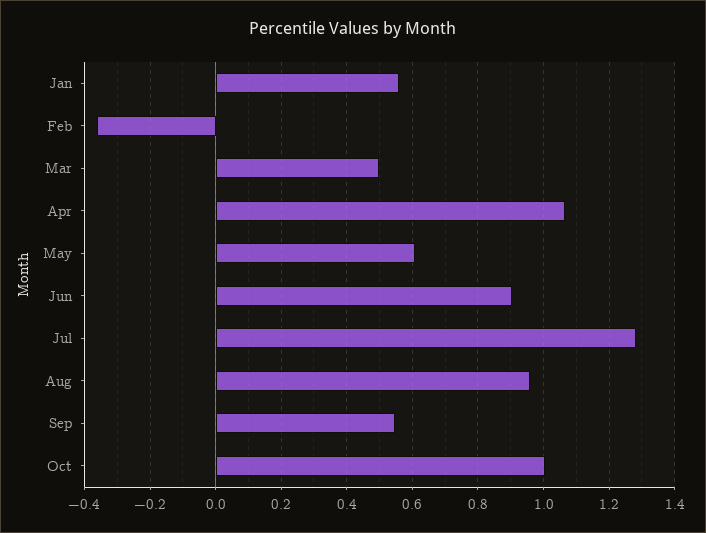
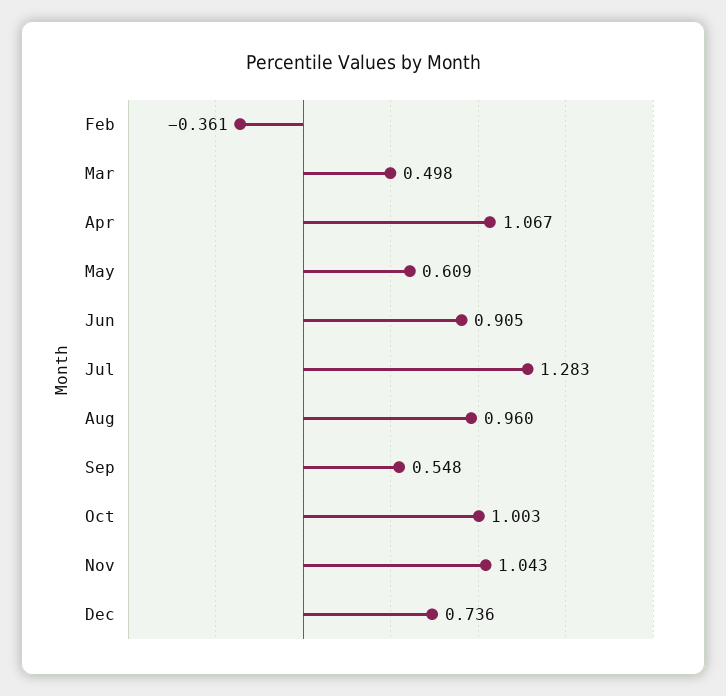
Jan: 0.56 -> none
Nov: none -> 1.043
Dec: none -> 0.736

